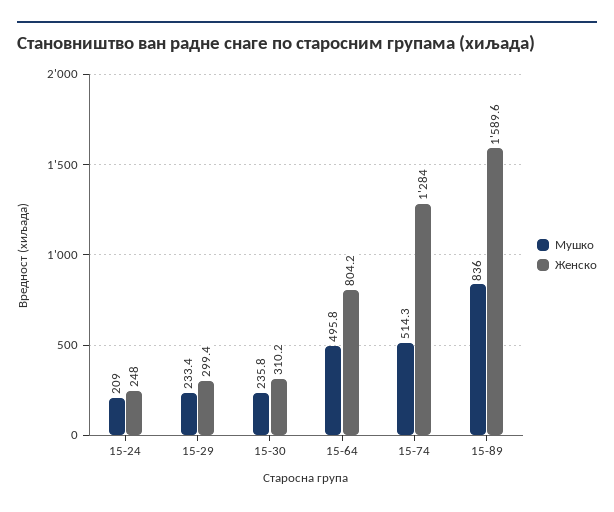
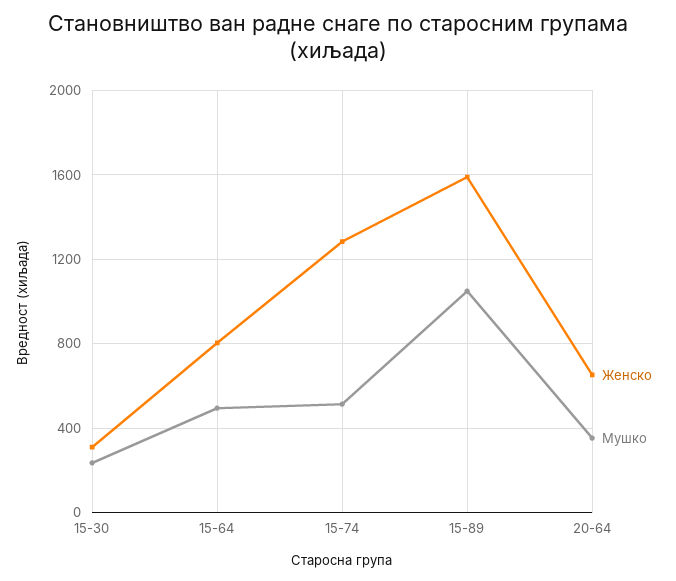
Мушко, 15-24: 209 -> none
Женско, 15-24: 248 -> none
Мушко, 15-29: 233.4 -> none
Женско, 15-29: 299.4 -> none
Мушко, 15-89: 836 -> 1050
Женско, 20-64: none -> 650
Мушко, 20-64: none -> 350

